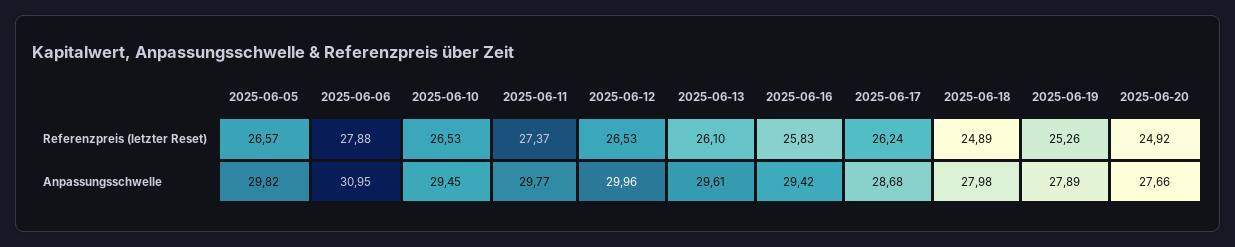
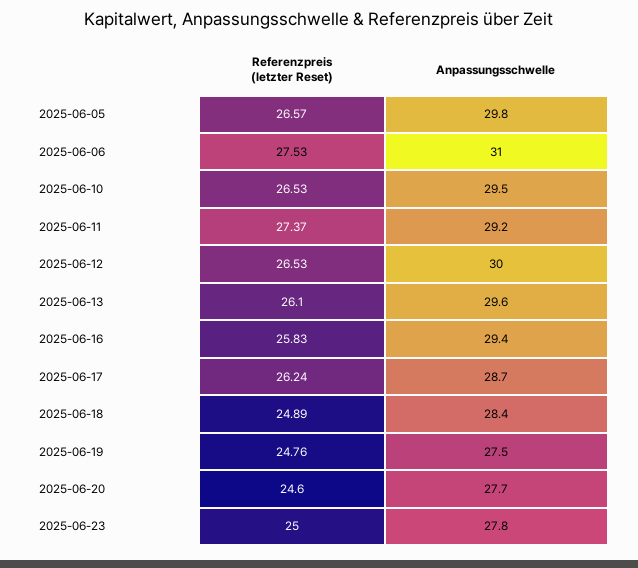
2025-06-06, Referenzpreis (letzter Reset): 27.88 -> 27.53
2025-06-19, Referenzpreis (letzter Reset): 25.26 -> 24.76
2025-06-20, Referenzpreis (letzter Reset): 24.92 -> 24.6
2025-06-11, Anpassungsschwelle: 29.77 -> 29.2
2025-06-18, Anpassungsschwelle: 27.98 -> 28.4
2025-06-19, Anpassungsschwelle: 27.89 -> 27.5
2025-06-23, Referenzpreis (letzter Reset): none -> 25
2025-06-23, Anpassungsschwelle: none -> 27.8

